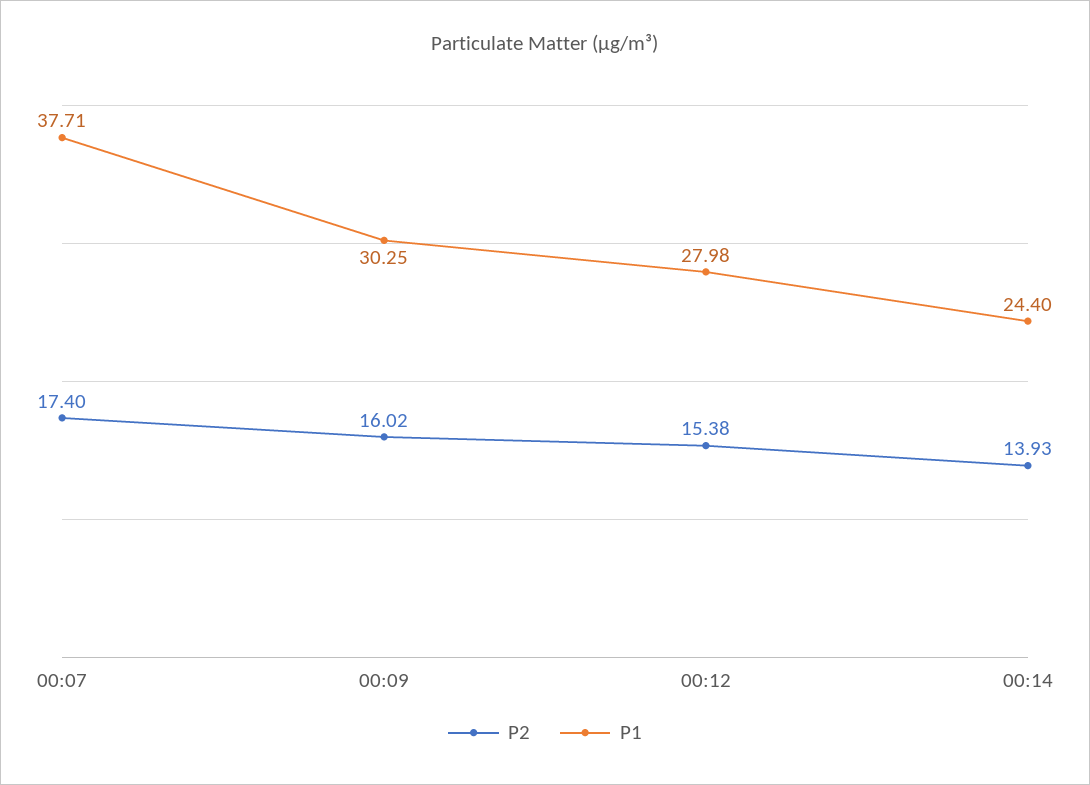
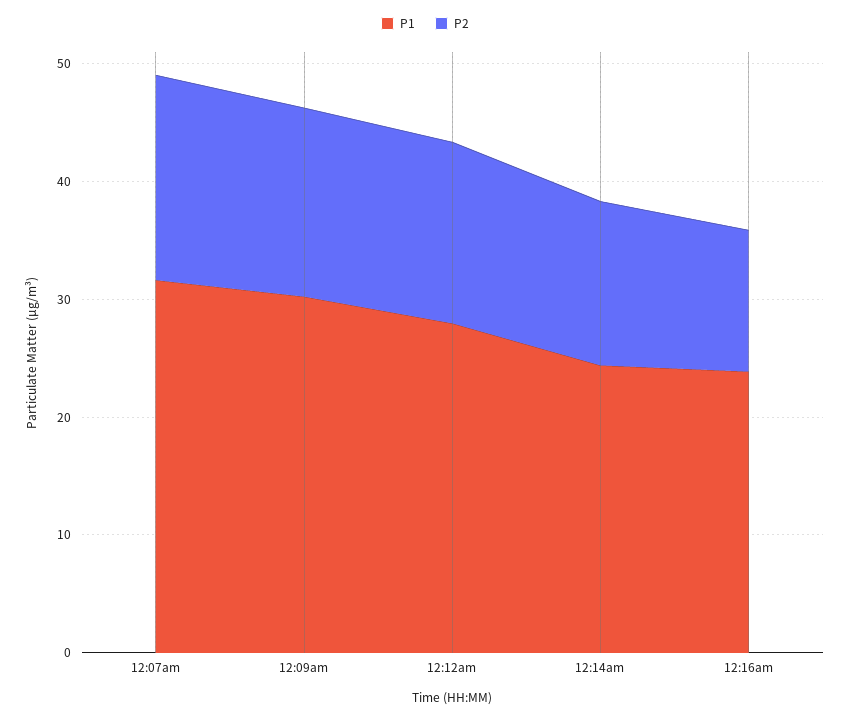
P1, 00:07: 37.71 -> 32
P1, 12:16am: none -> 24
P2, 12:16am: none -> 12

